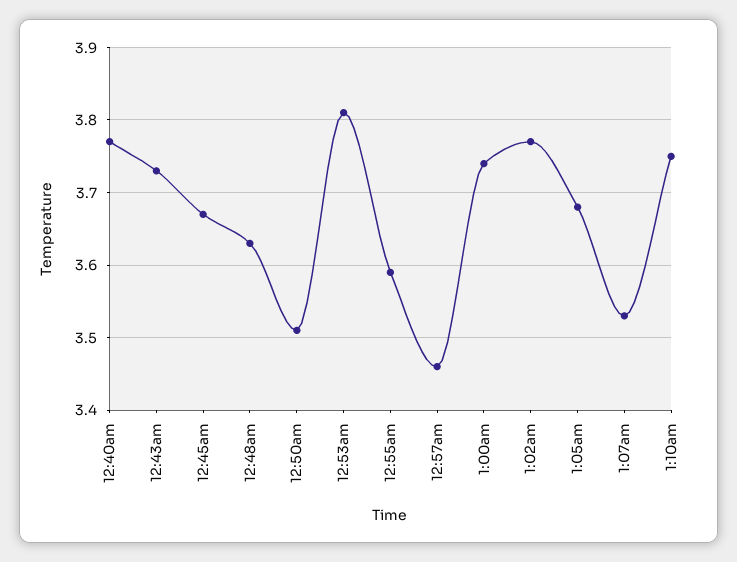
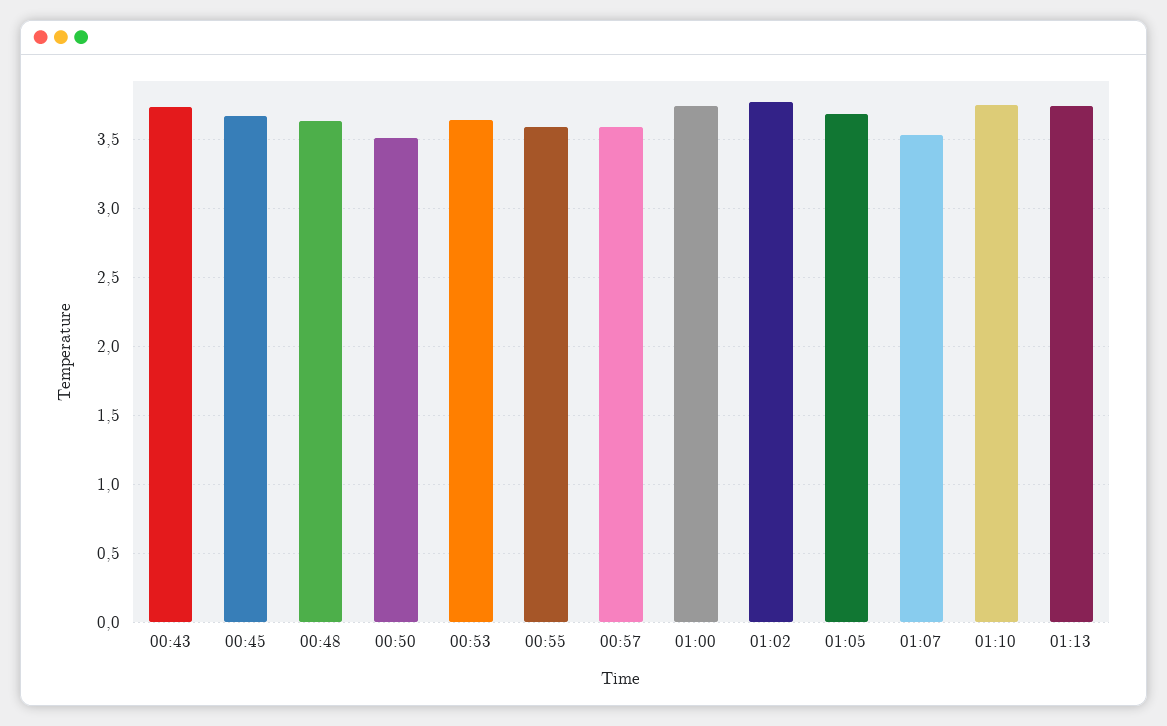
12:40am: 3.77 -> none
12:53am: 3.81 -> 3.65
12:57am: 3.46 -> 3.6
01:13: none -> 3.75

